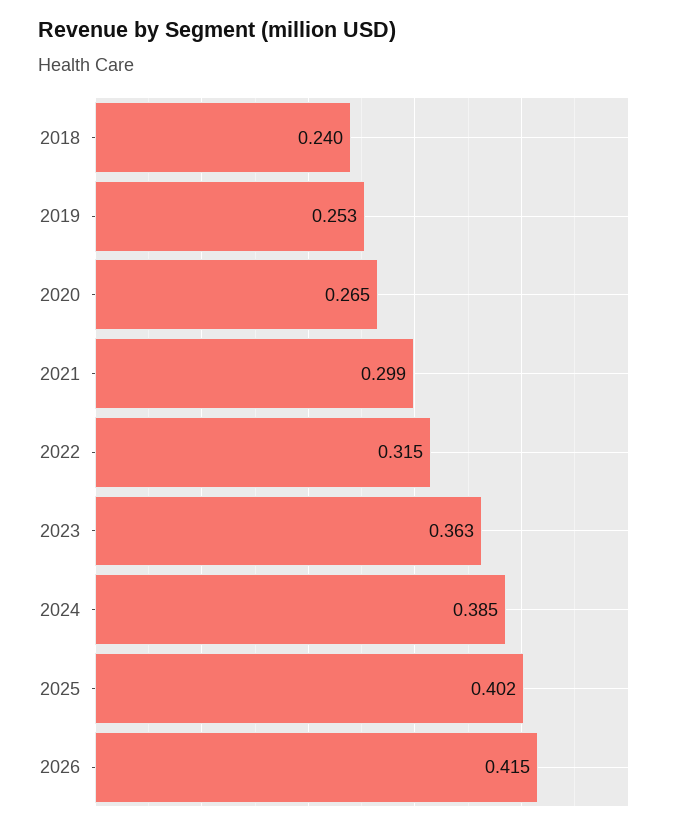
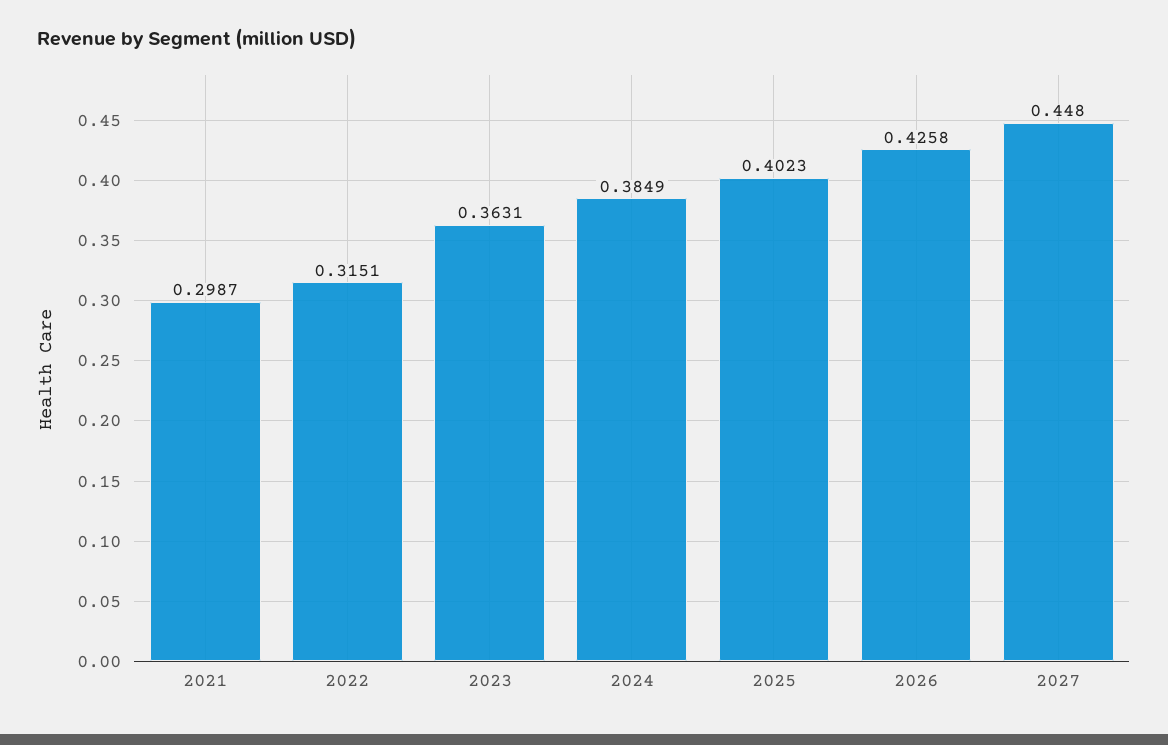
2018: 0.24 -> none
2019: 0.253 -> none
2020: 0.265 -> none
2026: 0.415 -> 0.4258
2027: none -> 0.448

